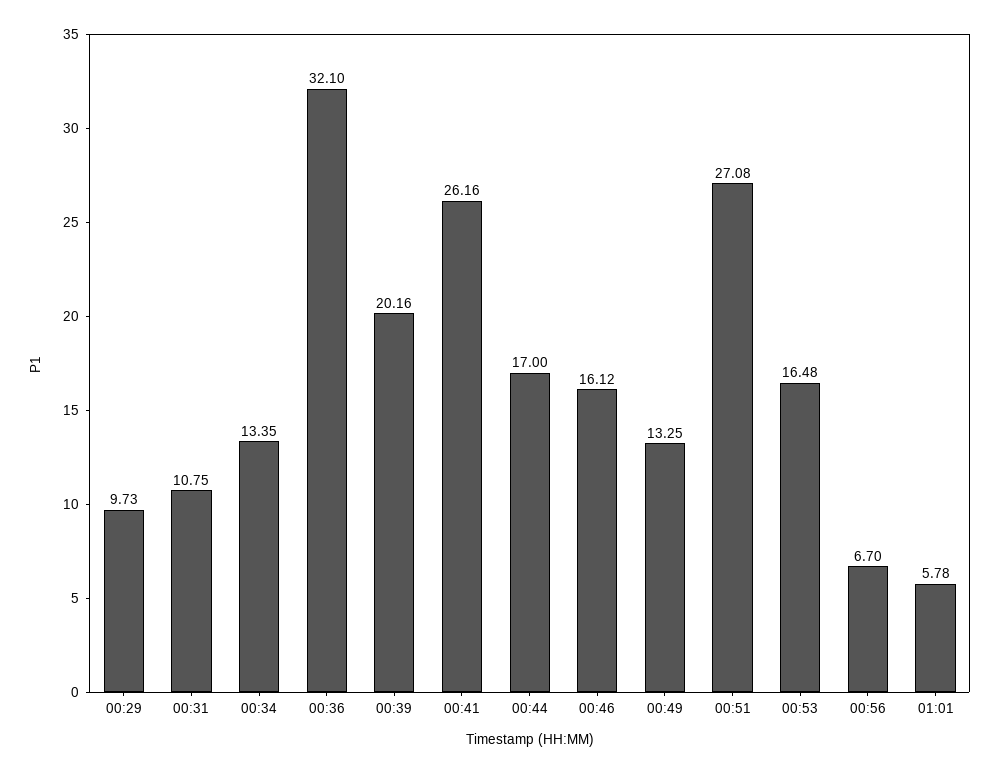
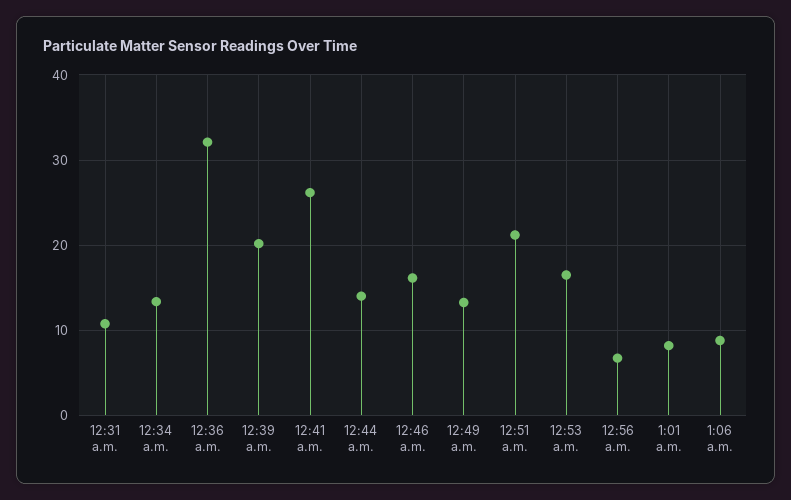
00:29: 9.73 -> none
00:44: 17 -> 14
00:51: 27.08 -> 21
01:01: 5.78 -> 8
1:06 a.m.: none -> 9

